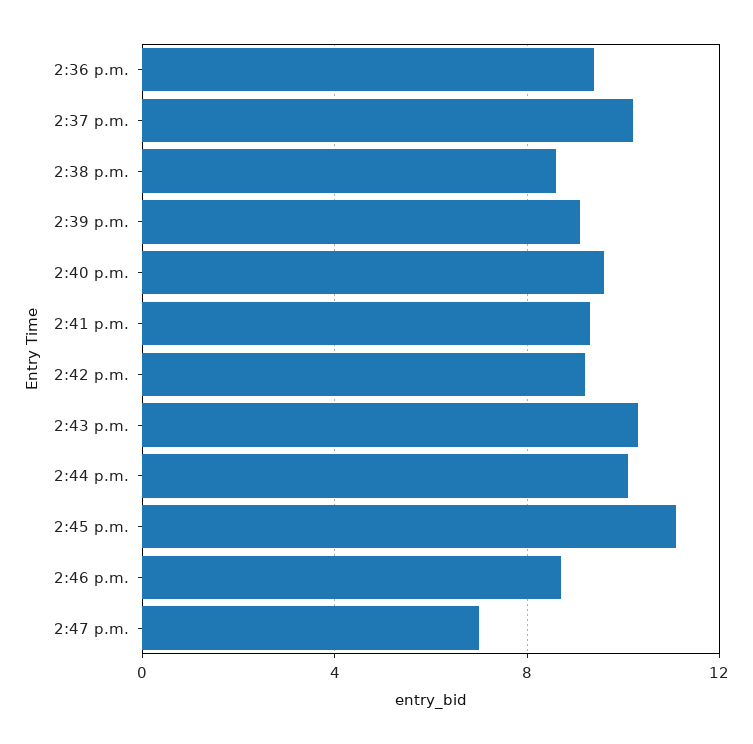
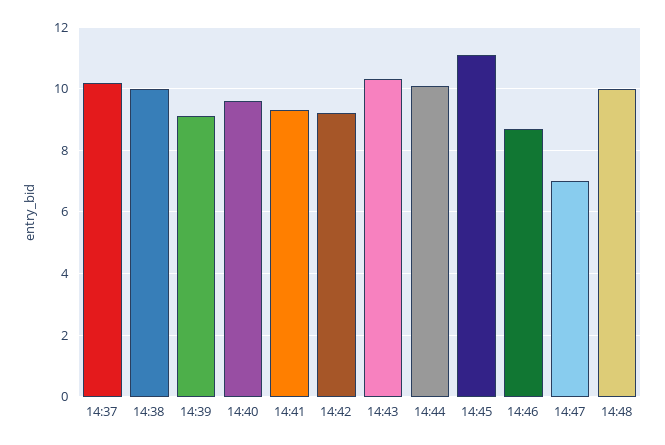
2:36 p.m.: 9.5 -> none
2:38 p.m.: 8.5 -> 10
14:48: none -> 10

